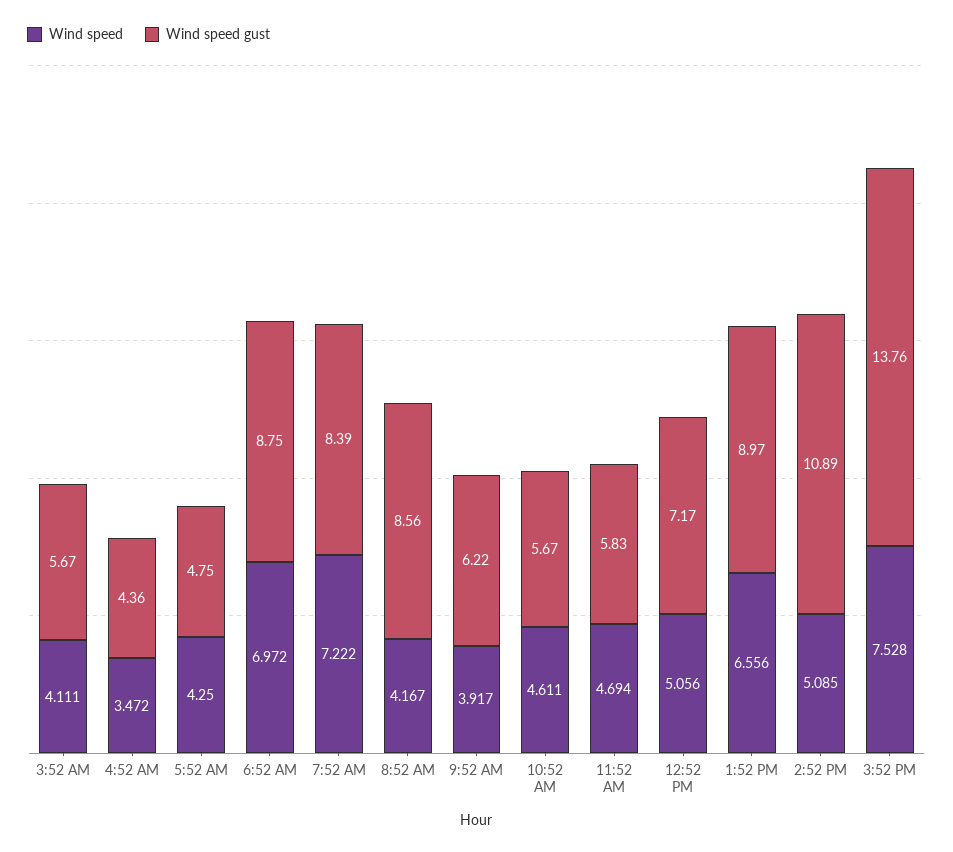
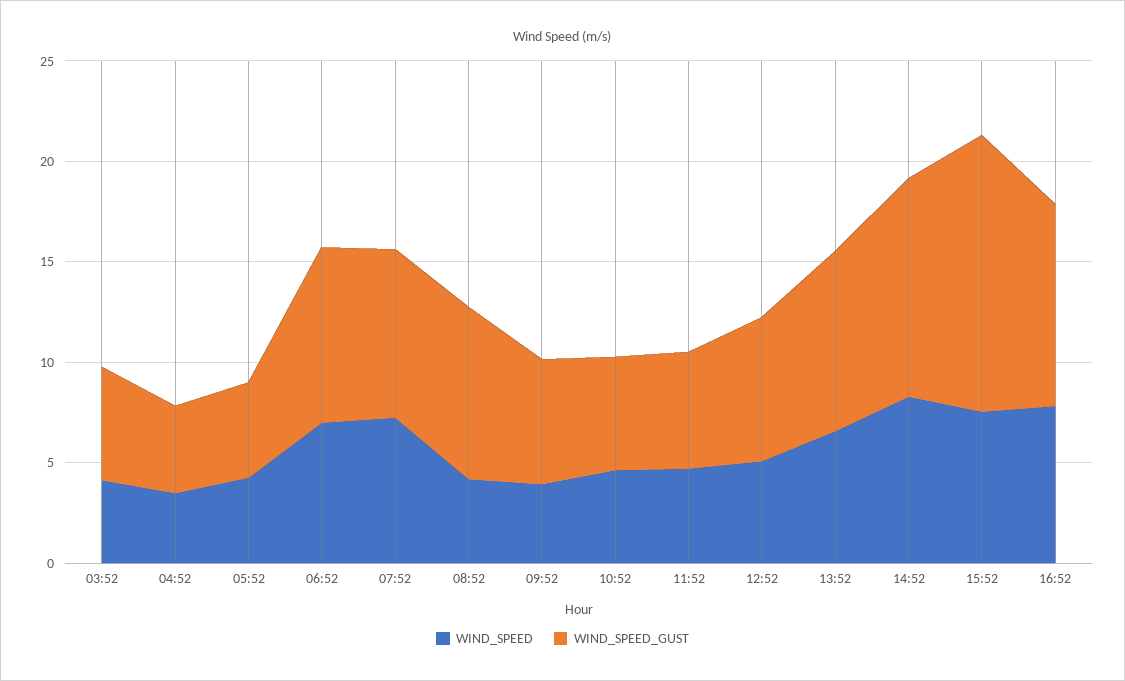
Wind speed, 2:52 PM: 5.085 -> 8
Wind speed, 16:52: none -> 8
Wind speed gust, 16:52: none -> 10

